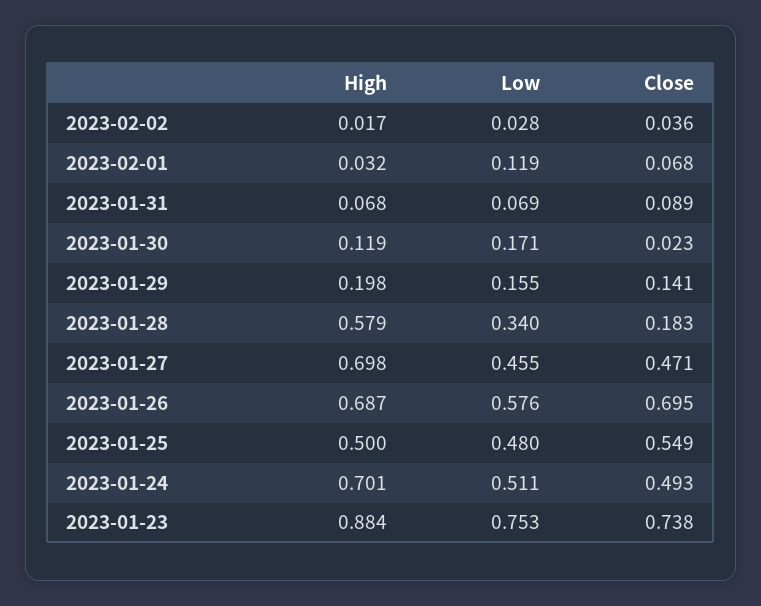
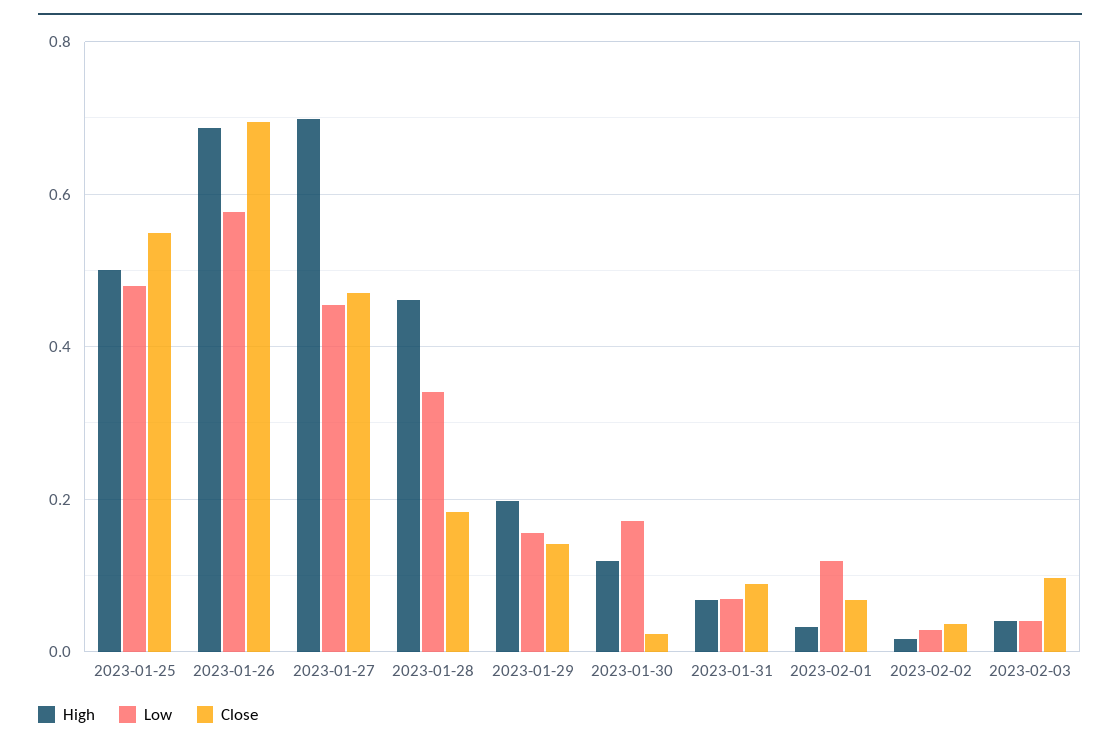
High, 2023-01-28: 0.579 -> 0.46
High, 2023-01-24: 0.701 -> none
Low, 2023-01-24: 0.511 -> none
Close, 2023-01-24: 0.493 -> none
High, 2023-01-23: 0.884 -> none
Low, 2023-01-23: 0.753 -> none
Close, 2023-01-23: 0.738 -> none
High, 2023-02-03: none -> 0.04
Low, 2023-02-03: none -> 0.04
Close, 2023-02-03: none -> 0.1

